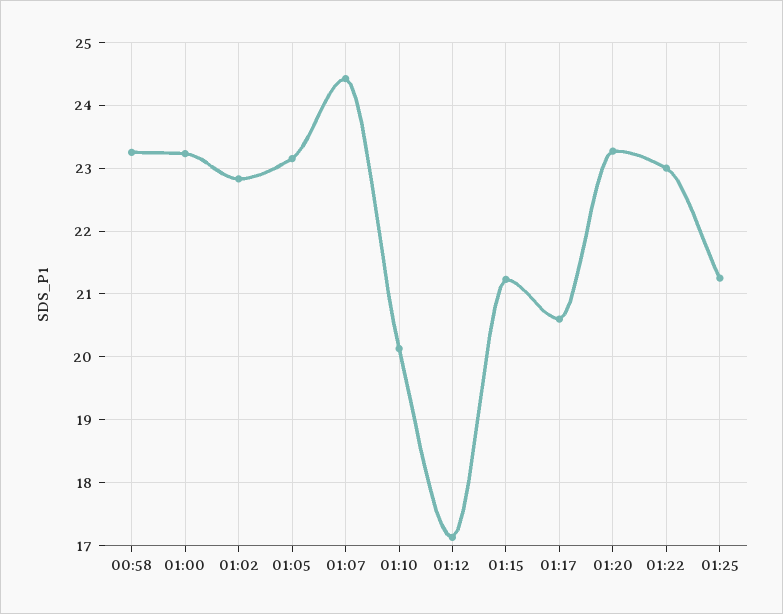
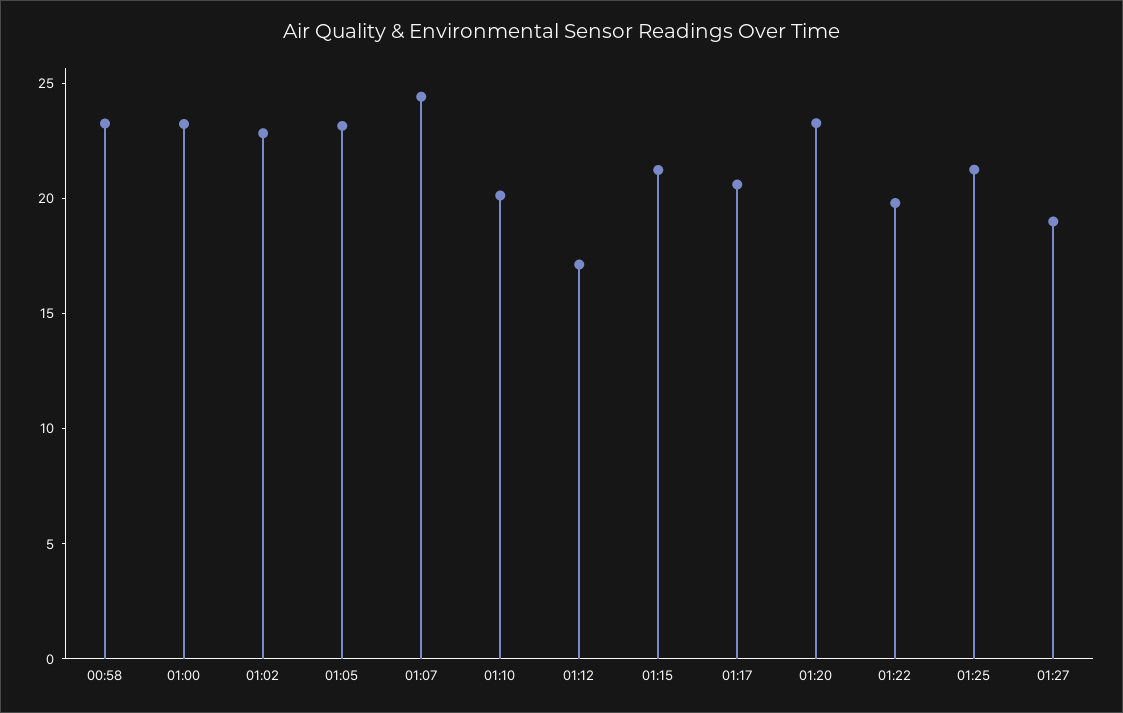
01:22: 23 -> 20
01:27: none -> 19

